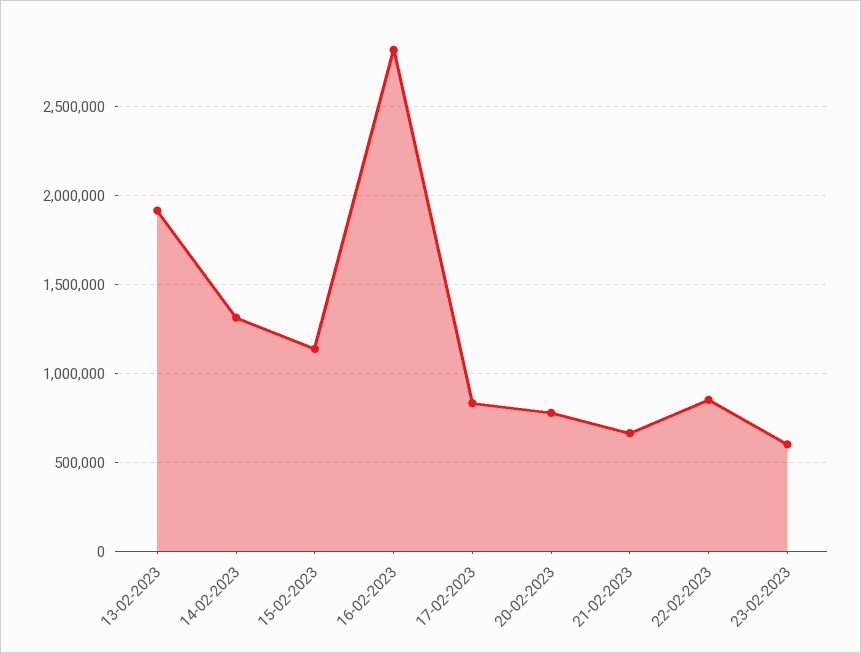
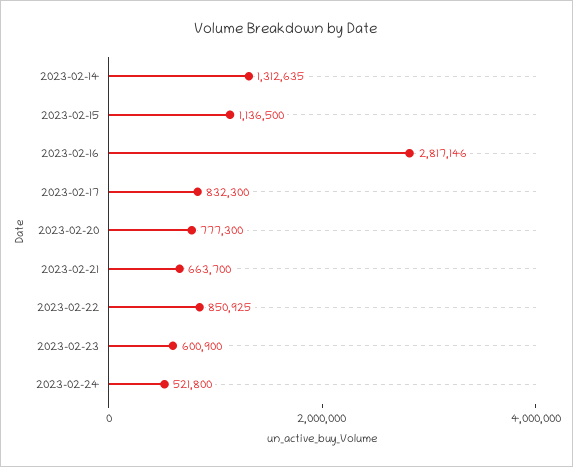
13-02-2023: 1900000 -> none
2023-02-24: none -> 521800

